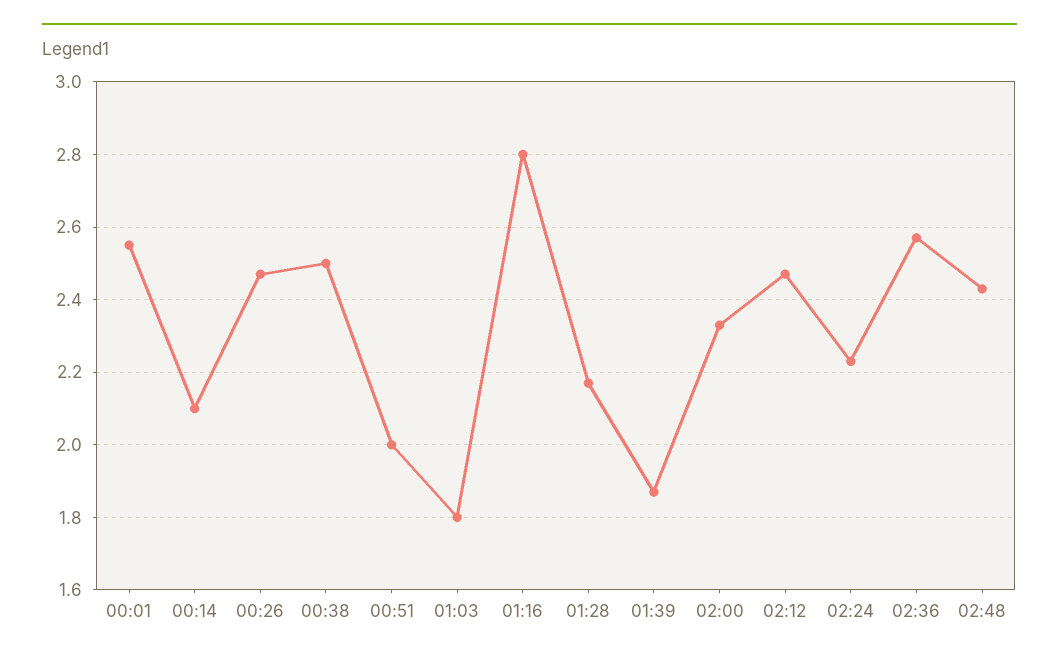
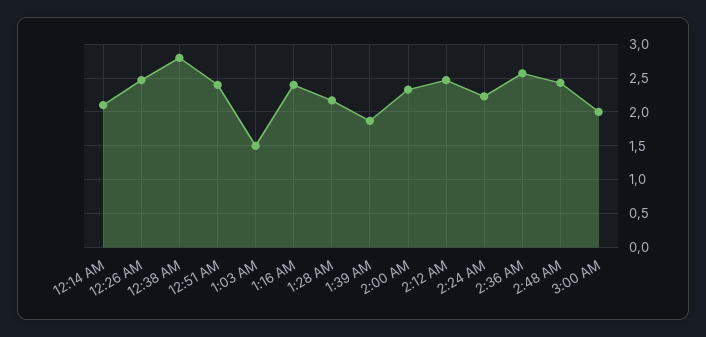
00:01: 2.55 -> none
00:38: 2.5 -> 2.8
00:51: 2 -> 2.4
01:03: 1.8 -> 1.5
01:16: 2.8 -> 2.4
3:00 AM: none -> 2

